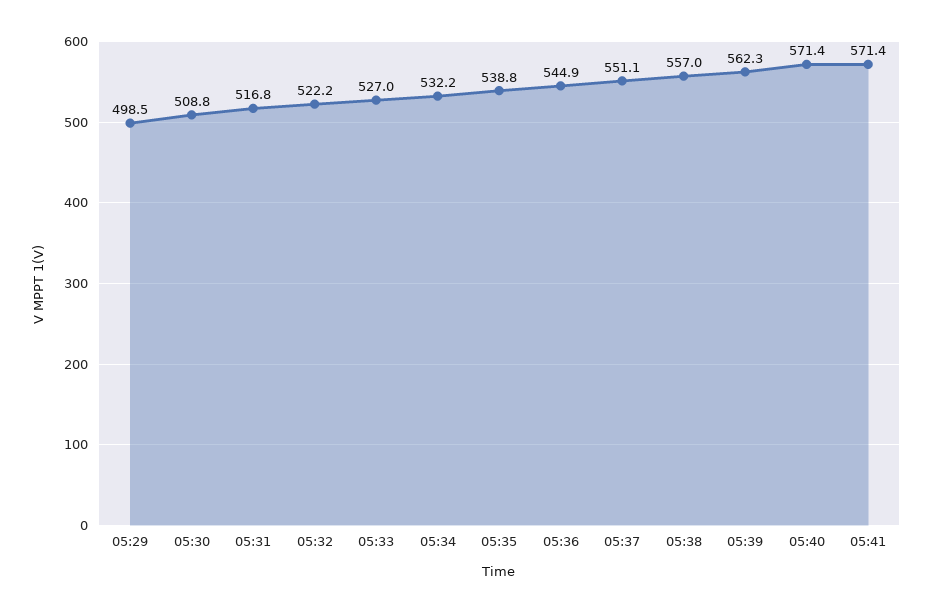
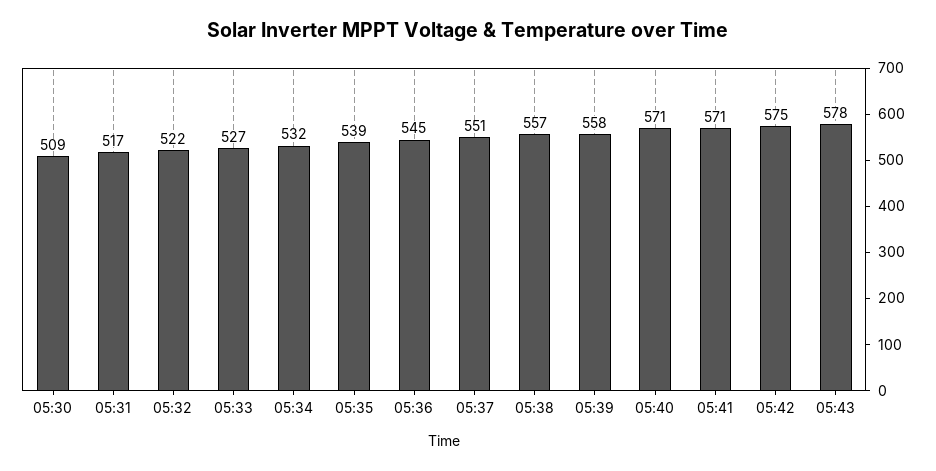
05:29: 498.5 -> none
05:39: 562.3 -> 558
05:42: none -> 575
05:43: none -> 578

